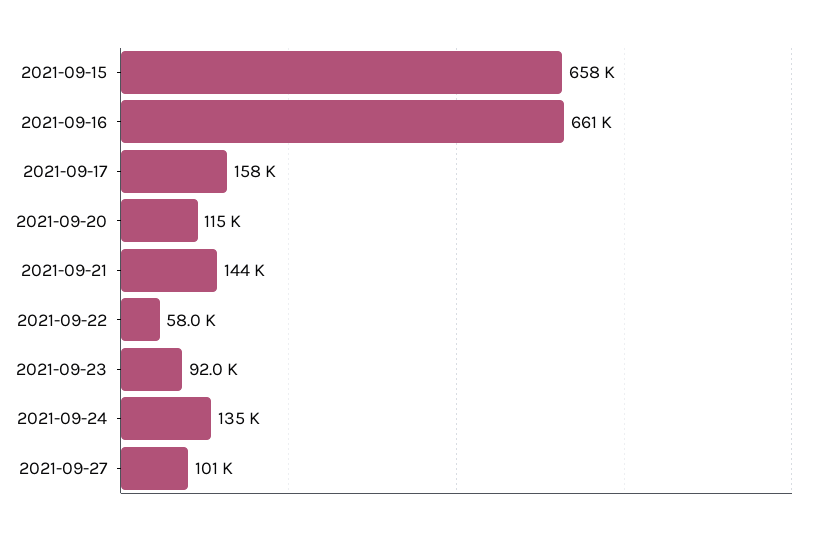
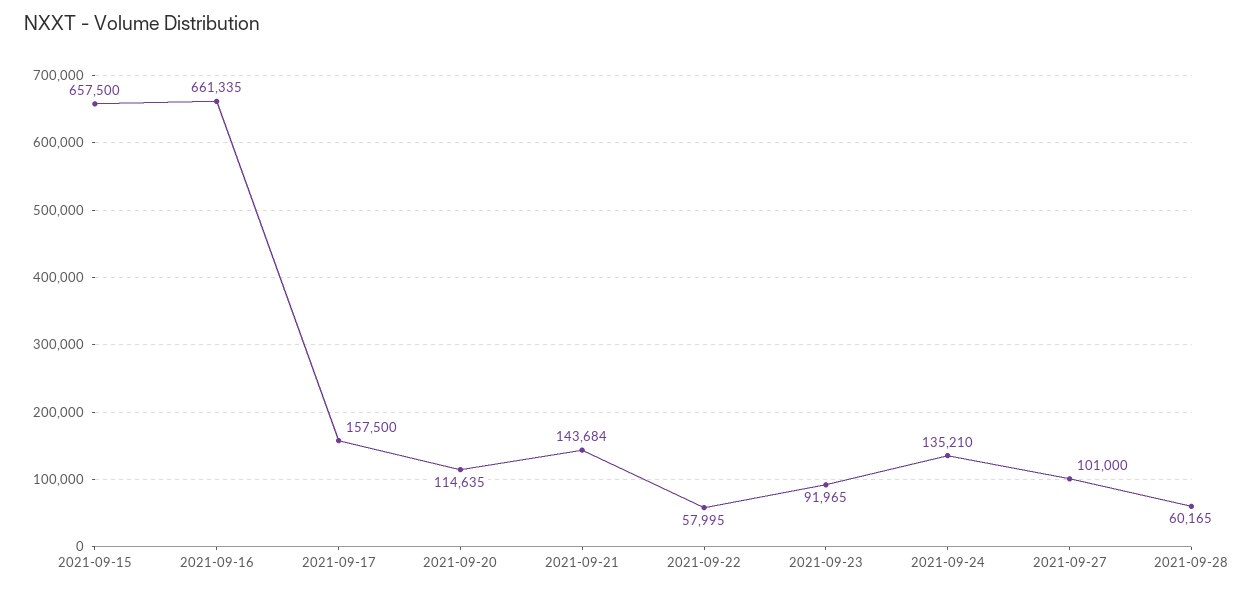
2021-09-28: none -> 60165

